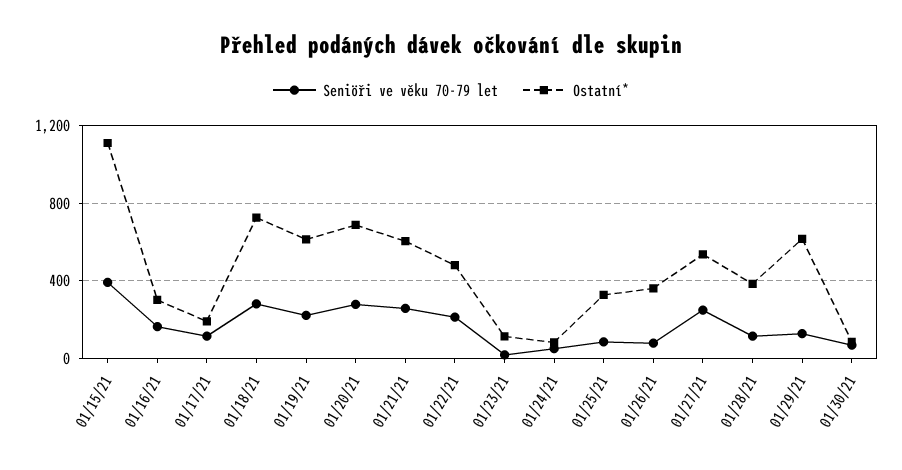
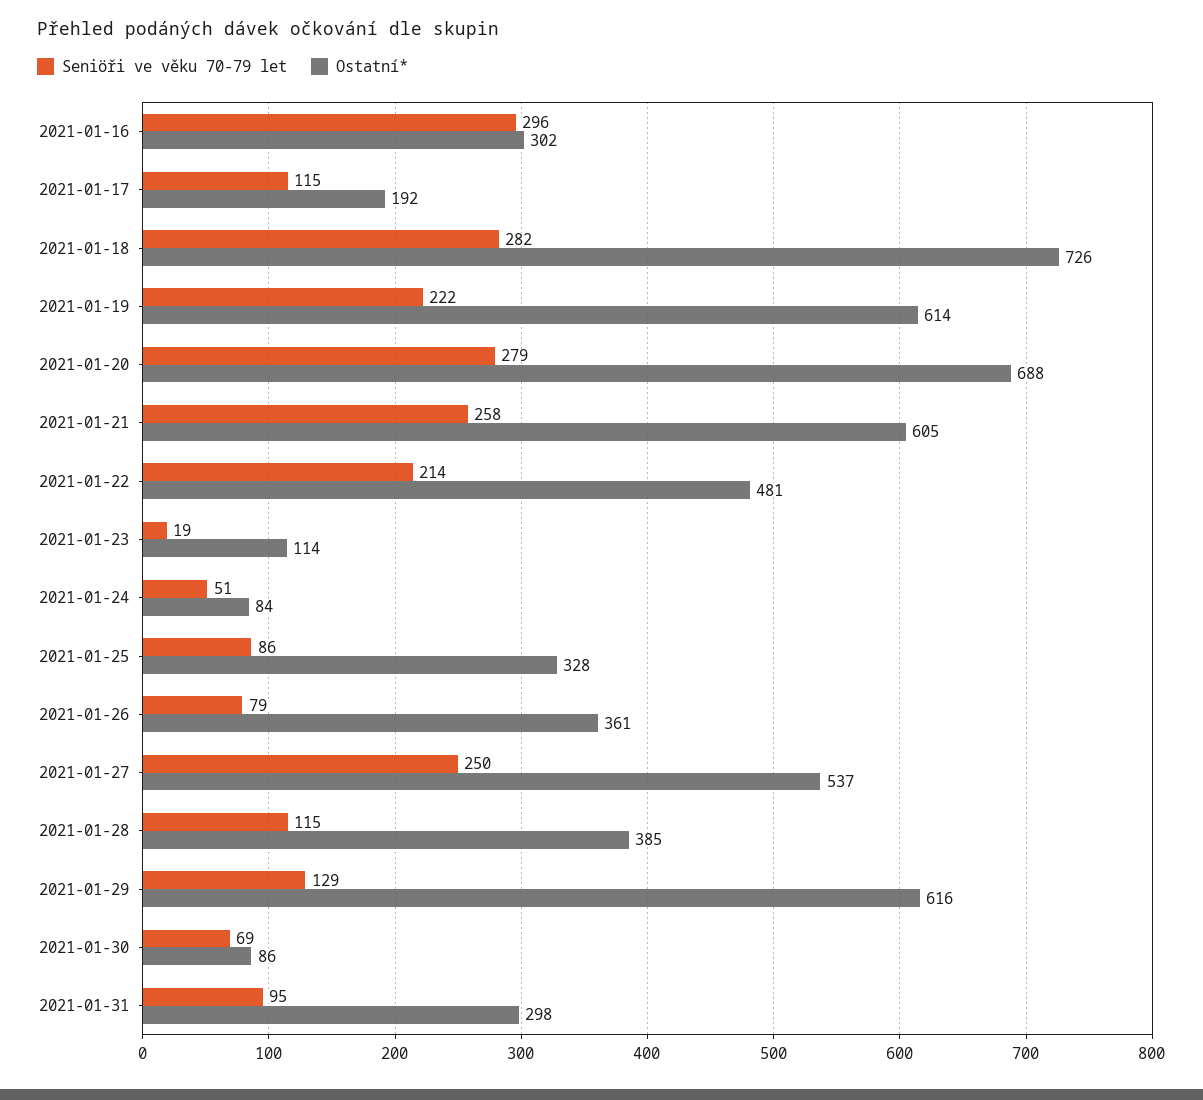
Seniöři ve věku 70-79 let, 01/15/21: 400 -> none
Ostatní*, 01/15/21: 1100 -> none
Seniöři ve věku 70-79 let, 01/16/21: 150 -> 296
Seniöři ve věku 70-79 let, 2021-01-31: none -> 95
Ostatní*, 2021-01-31: none -> 298

